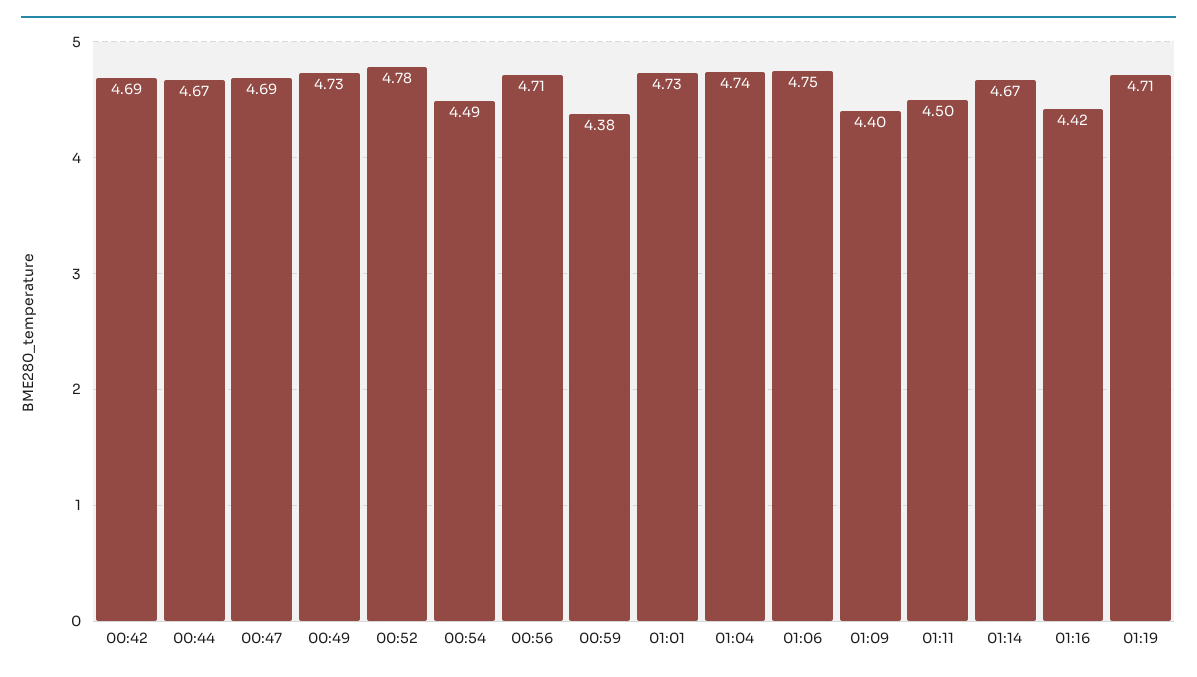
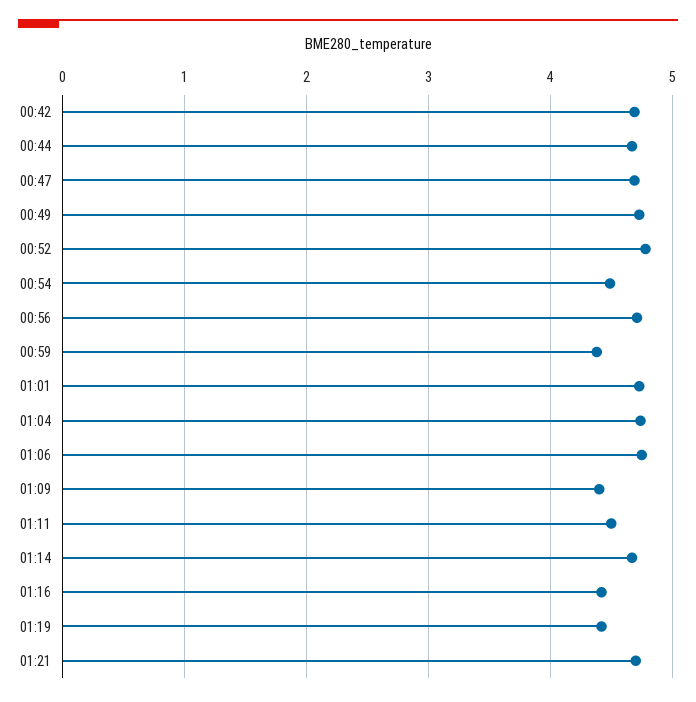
01:19: 4.71 -> 4.4
01:21: none -> 4.7

